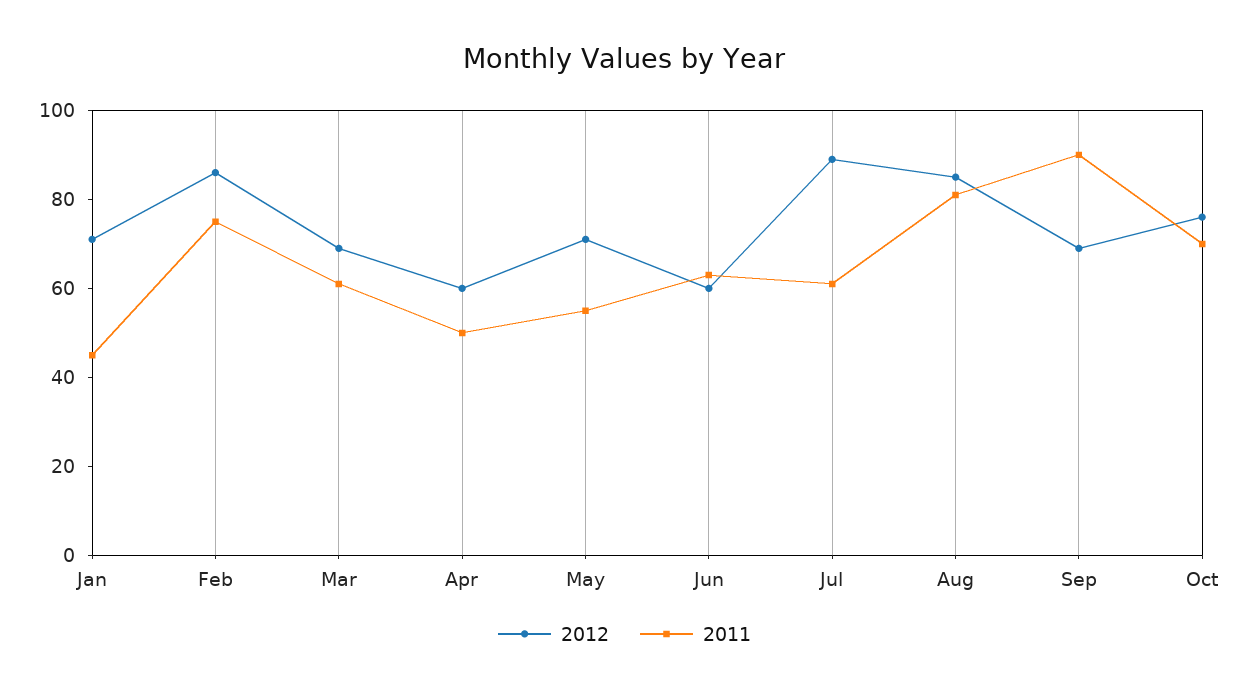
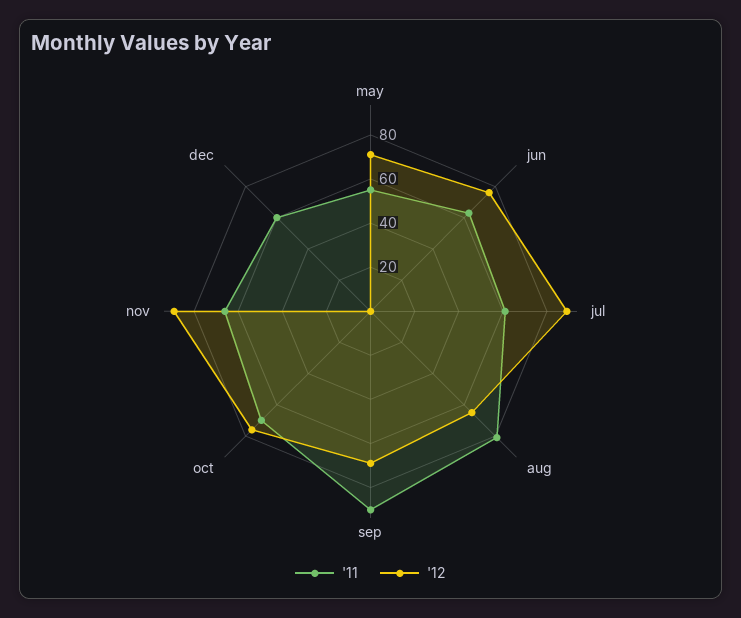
2012, Jan: 70 -> none
2011, Jan: 45 -> none
2012, Feb: 85 -> none
2011, Feb: 75 -> none
2012, Mar: 70 -> none
2011, Mar: 60 -> none
2012, Apr: 60 -> none
2011, Apr: 50 -> none
2012, Jun: 60 -> 75
2012, Aug: 85 -> 65
2011, nov: none -> 65
2012, nov: none -> 90
2011, dec: none -> 60
2012, dec: none -> 0

